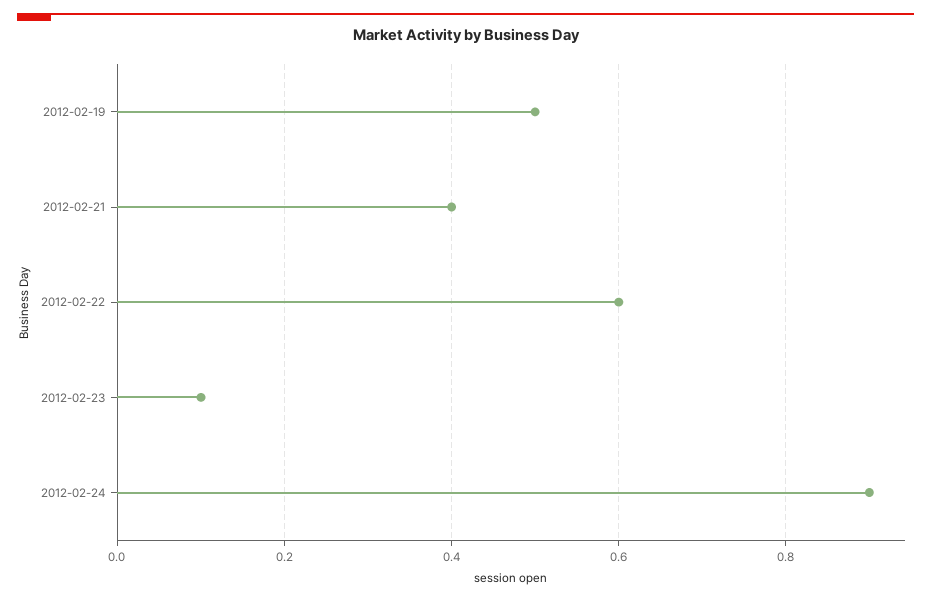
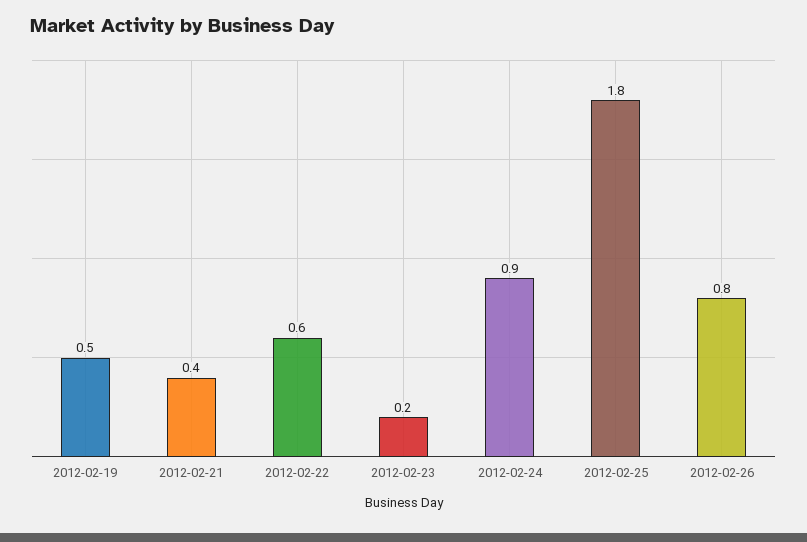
2012-02-23: 0.1 -> 0.2
2012-02-25: none -> 1.8
2012-02-26: none -> 0.8

